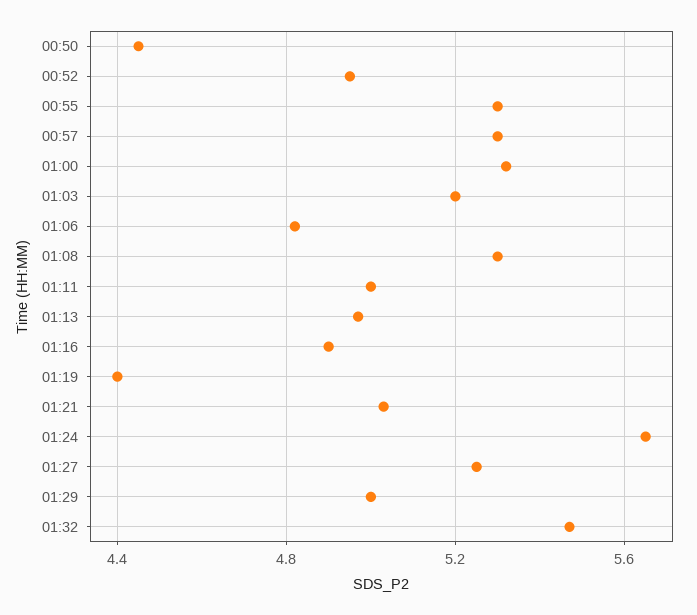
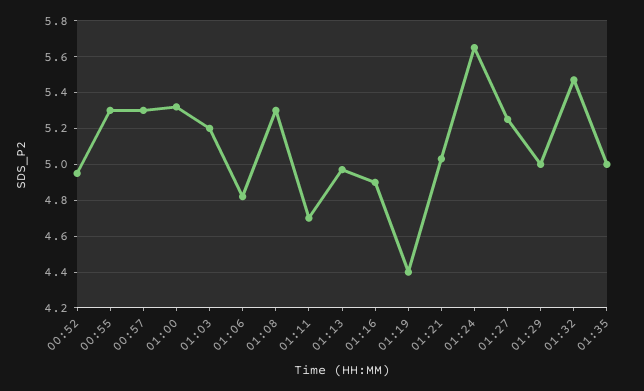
00:50: 4.45 -> none
01:11: 5 -> 4.7
01:35: none -> 5

